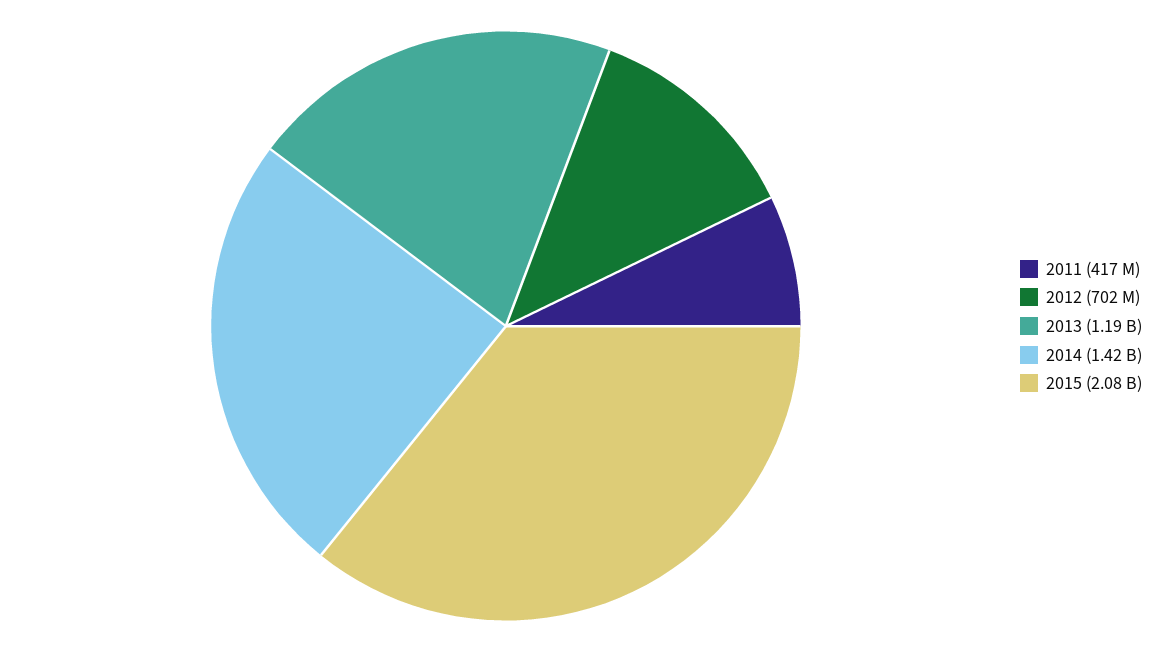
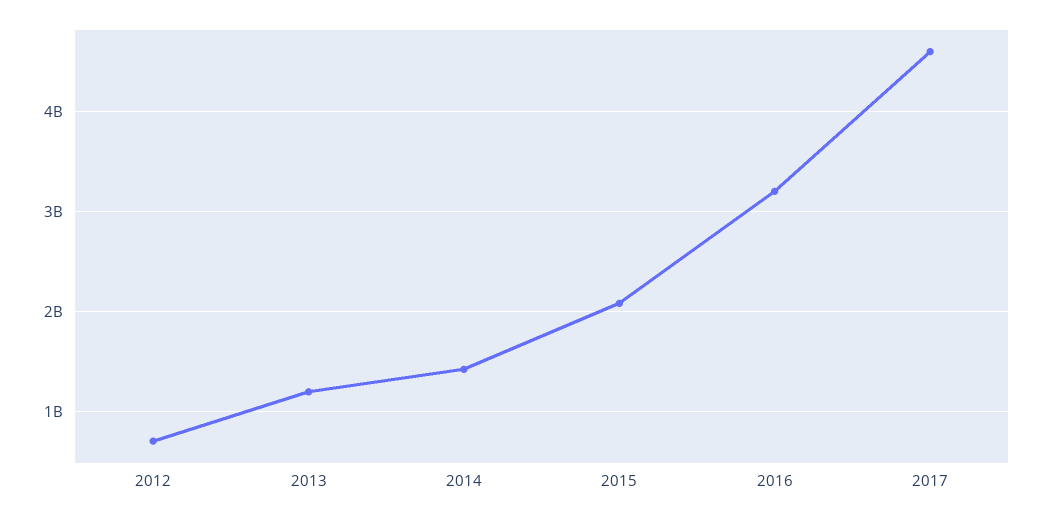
2011: 417000000 -> none
2016: none -> 3200000000
2017: none -> 4600000000

